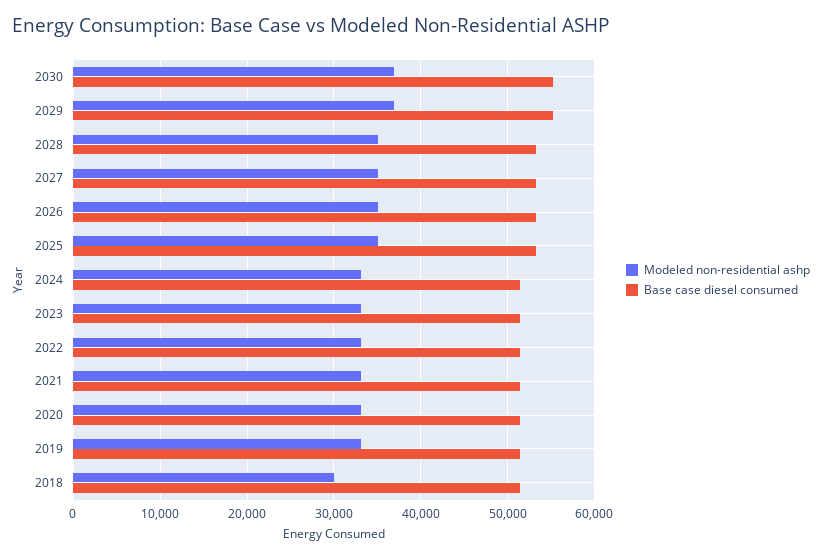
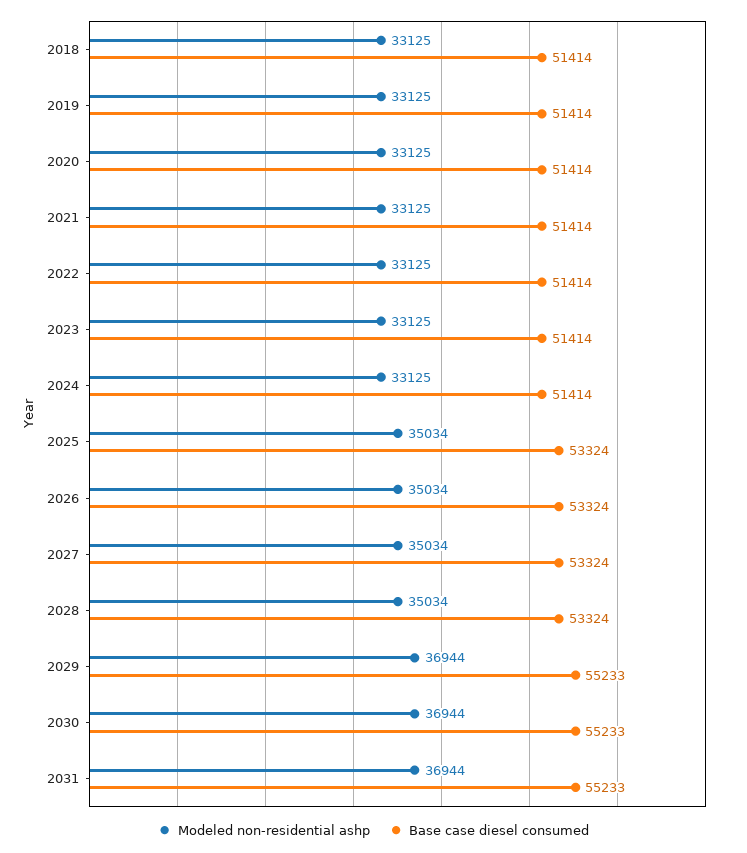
Modeled non-residential ashp, 2018: 30000 -> 33125
Modeled non-residential ashp, 2031: none -> 36944
Base case diesel consumed, 2031: none -> 55233

